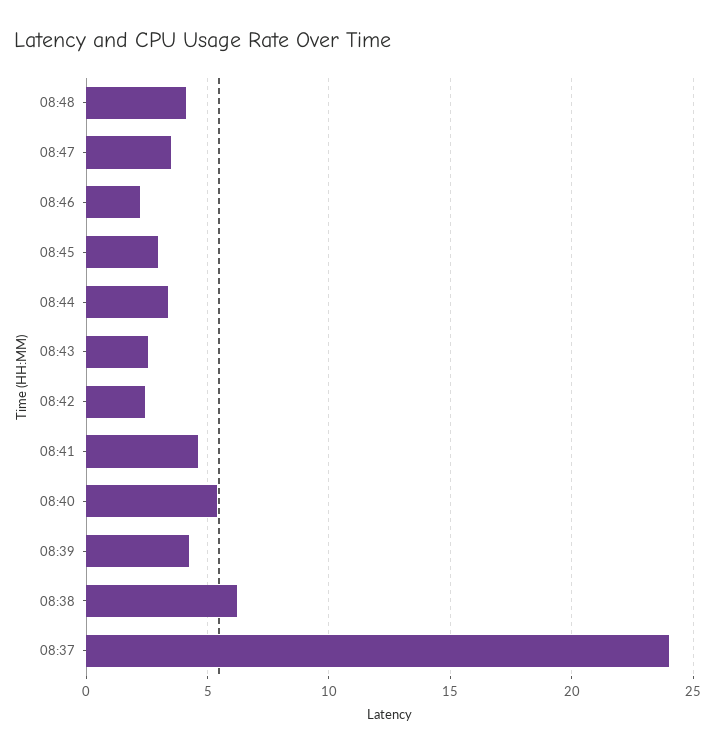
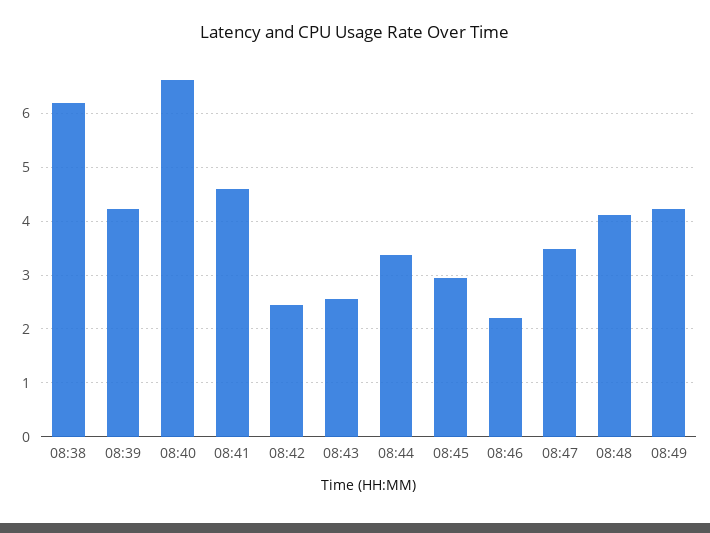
08:40: 5.5 -> 6.6
08:37: 24 -> none
08:49: none -> 4.2

